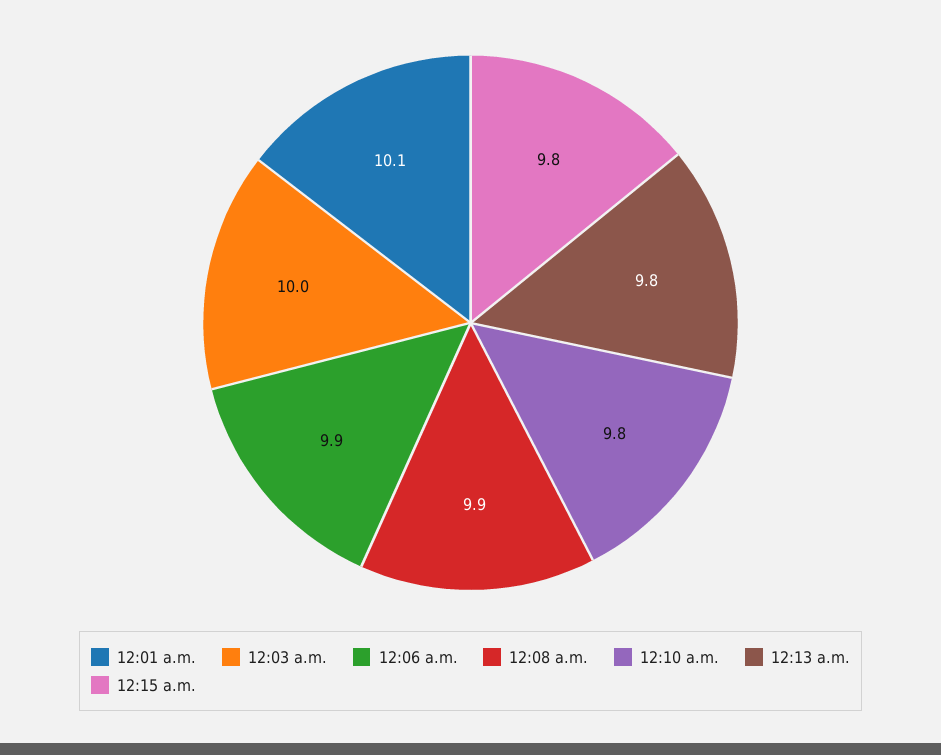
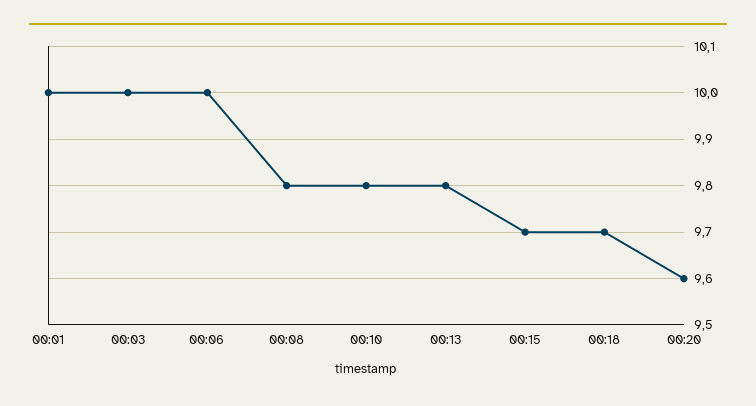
12:01 a.m.: 10.1 -> 10
12:06 a.m.: 9.9 -> 10
12:08 a.m.: 9.9 -> 9.8
12:15 a.m.: 9.8 -> 9.7
00:18: none -> 9.7
00:20: none -> 9.6

